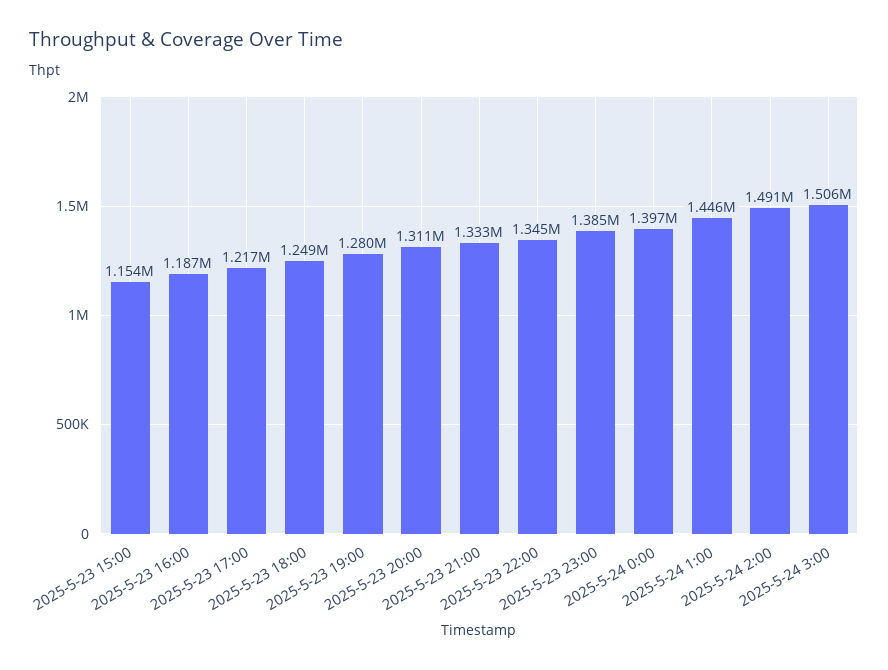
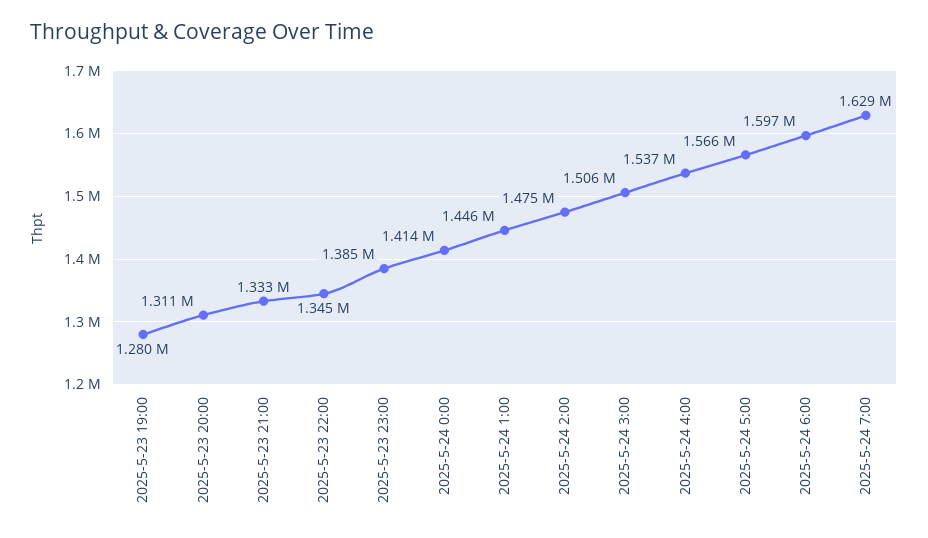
2025-5-23 15:00: 1154000 -> none
2025-5-23 16:00: 1187000 -> none
2025-5-23 17:00: 1217000 -> none
2025-5-23 18:00: 1249000 -> none
2025-5-24 0:00: 1397000 -> 1414000
2025-5-24 2:00: 1491000 -> 1475000
2025-5-24 4:00: none -> 1537000
2025-5-24 5:00: none -> 1566000
2025-5-24 6:00: none -> 1597000
2025-5-24 7:00: none -> 1629000

